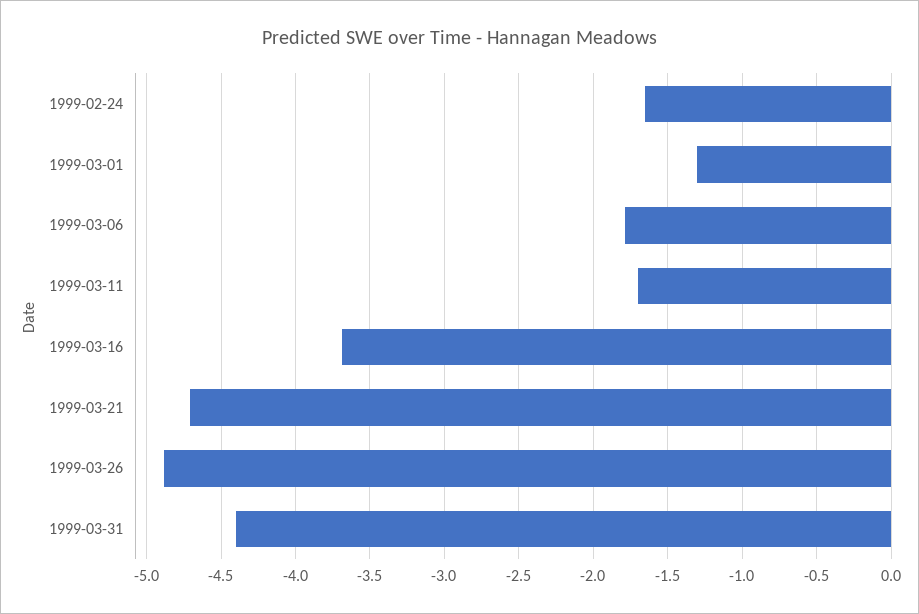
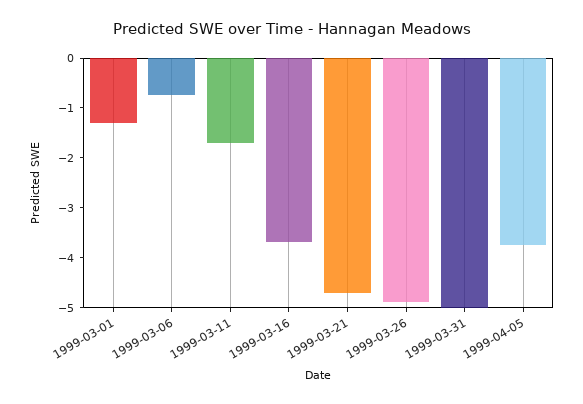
1999-02-24: -1.65 -> none
1999-03-06: -1.8 -> -0.8
1999-03-31: -4.4 -> -5
1999-04-05: none -> -3.8

